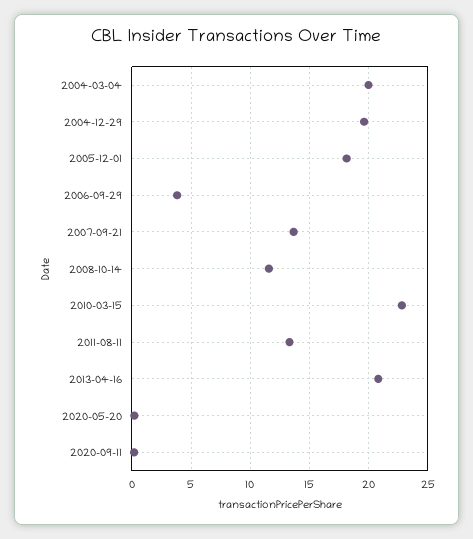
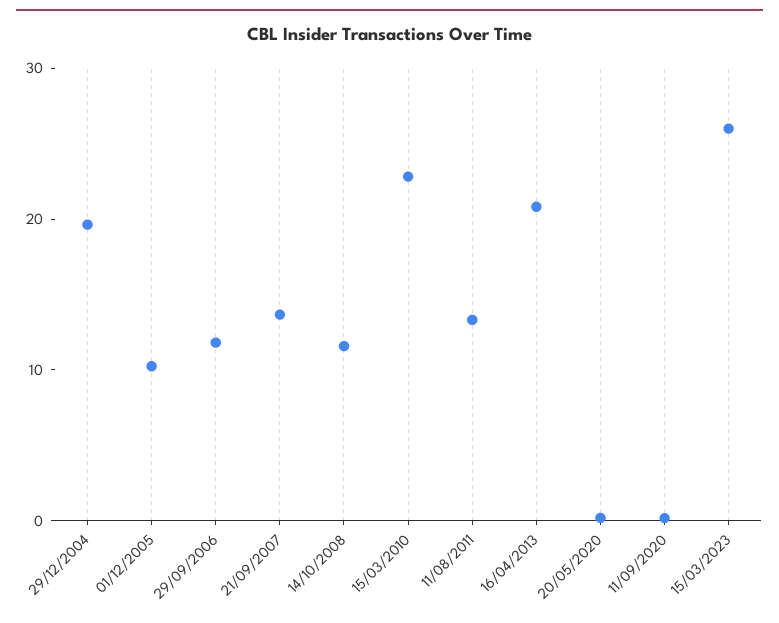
2004-03-04: 20 -> none
2005-12-01: 18 -> 10
2006-09-29: 4 -> 12
15/03/2023: none -> 26

